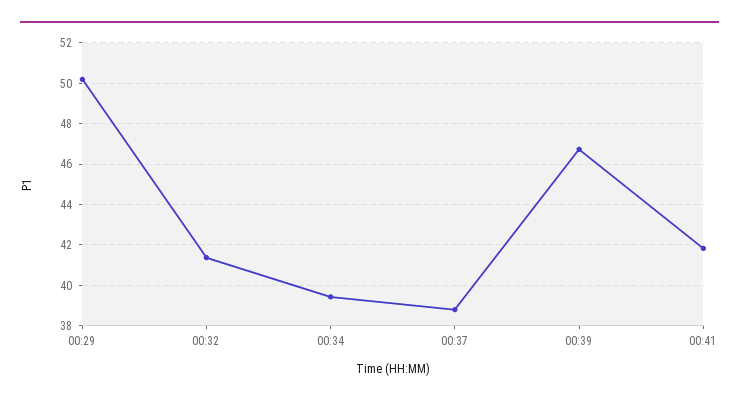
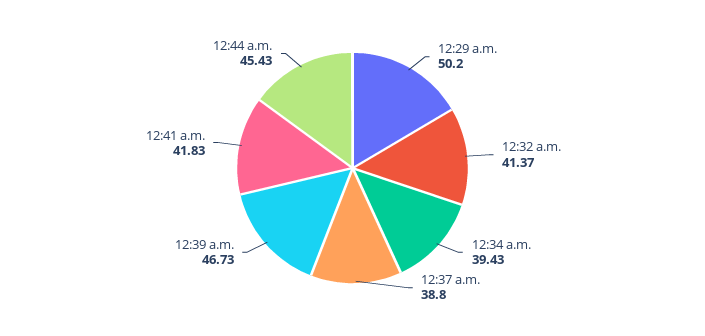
12:44 a.m.: none -> 45.43

